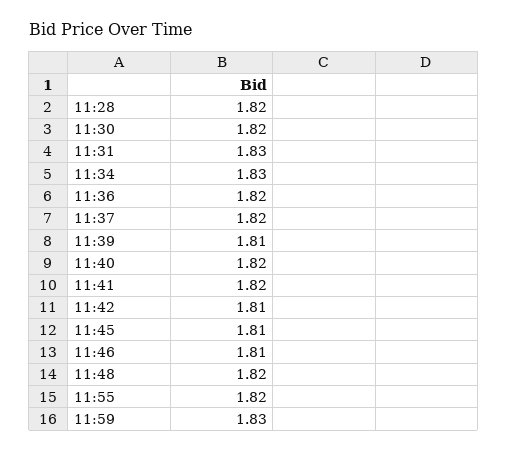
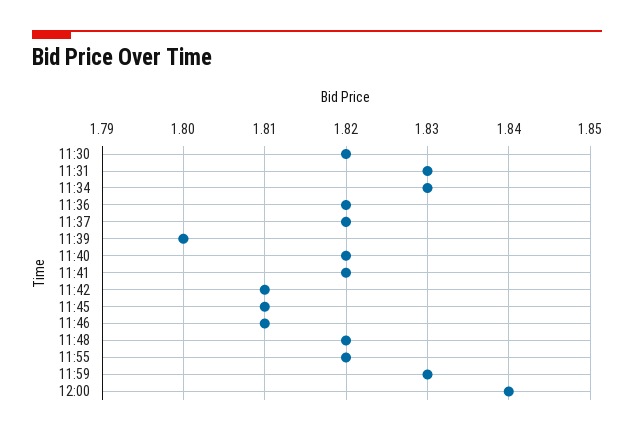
11:28: 1.82 -> none
11:39: 1.81 -> 1.8
12:00: none -> 1.84

